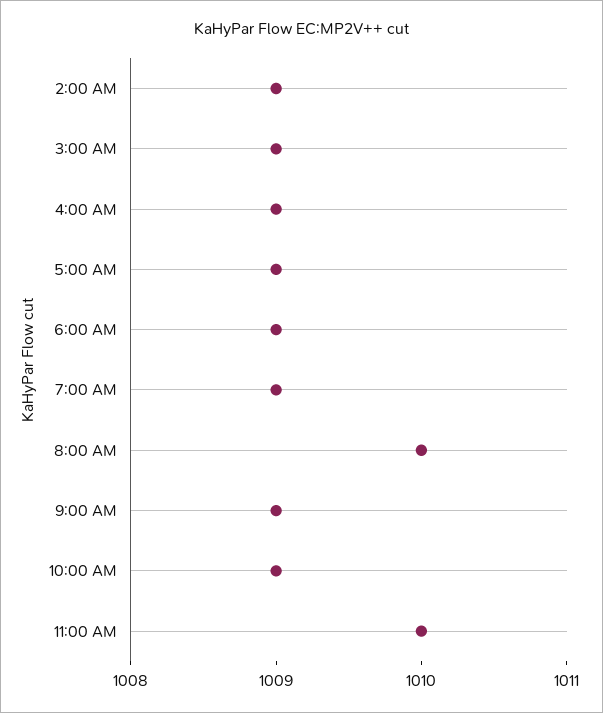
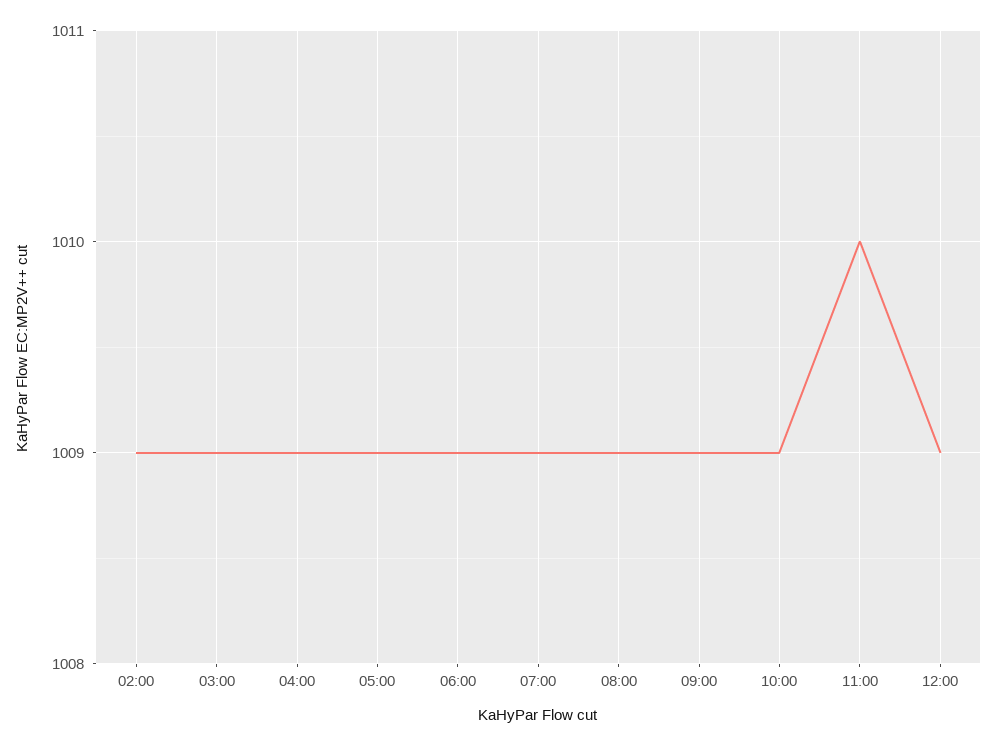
8:00 AM: 1010 -> 1009
12:00: none -> 1009

